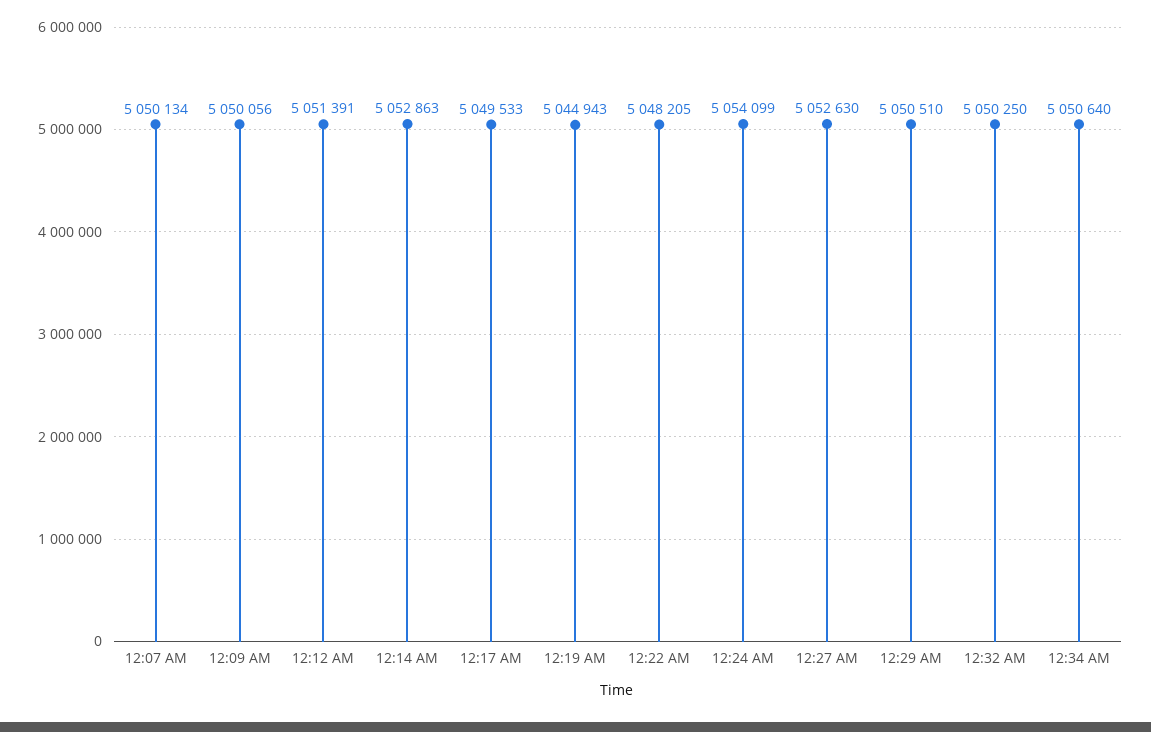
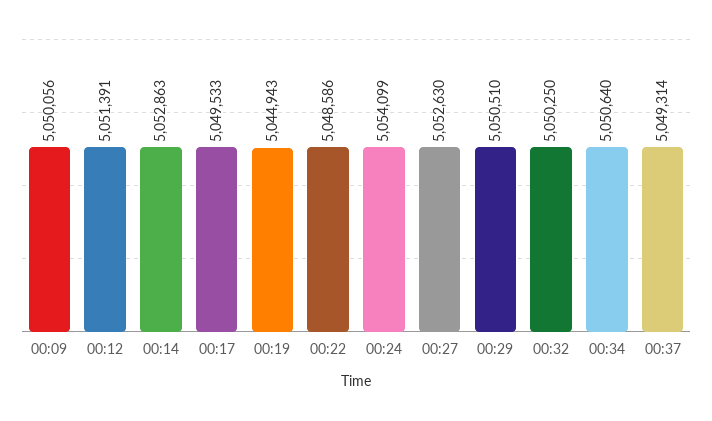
12:07 AM: 5050134 -> none
12:22 AM: 5048205 -> 5048586
00:37: none -> 5049314

